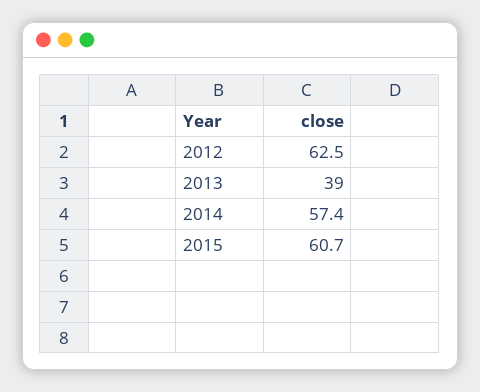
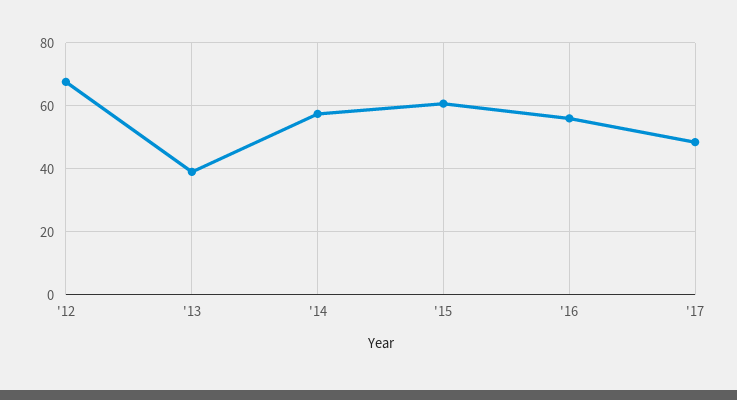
2012: 62.5 -> 68
'16: none -> 56
'17: none -> 48

